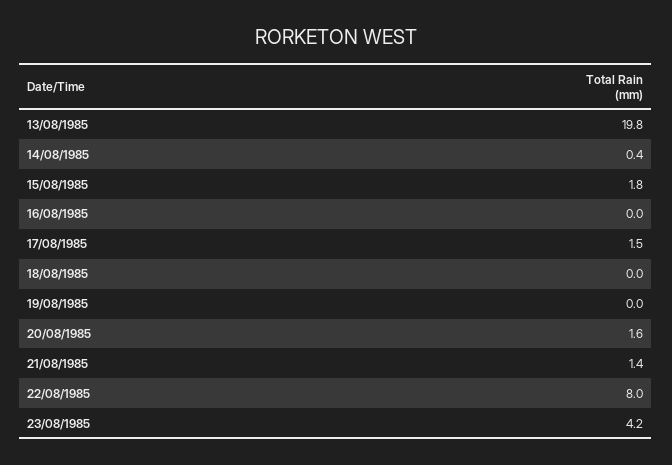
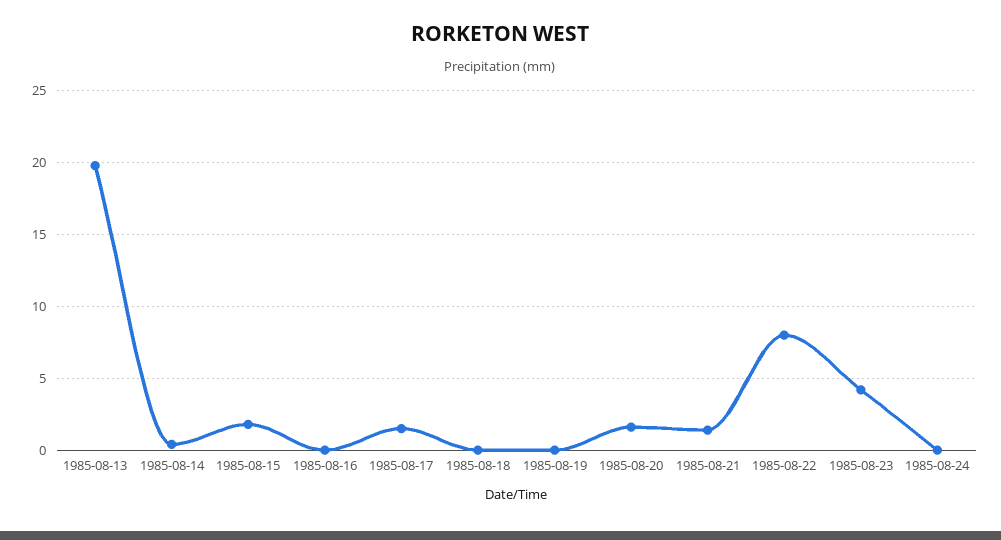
1985-08-24: none -> 0

